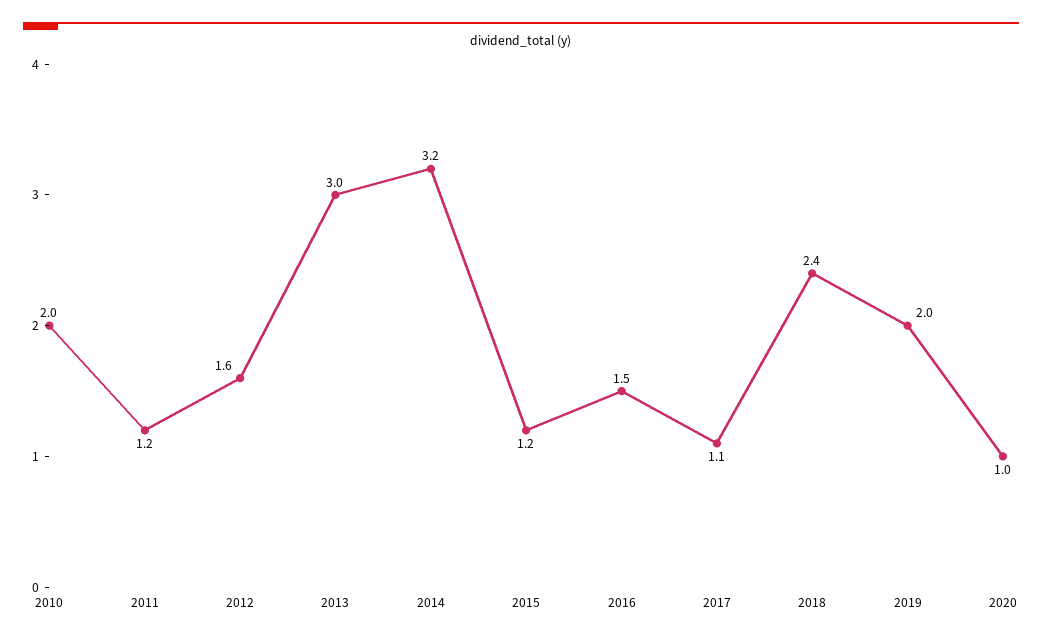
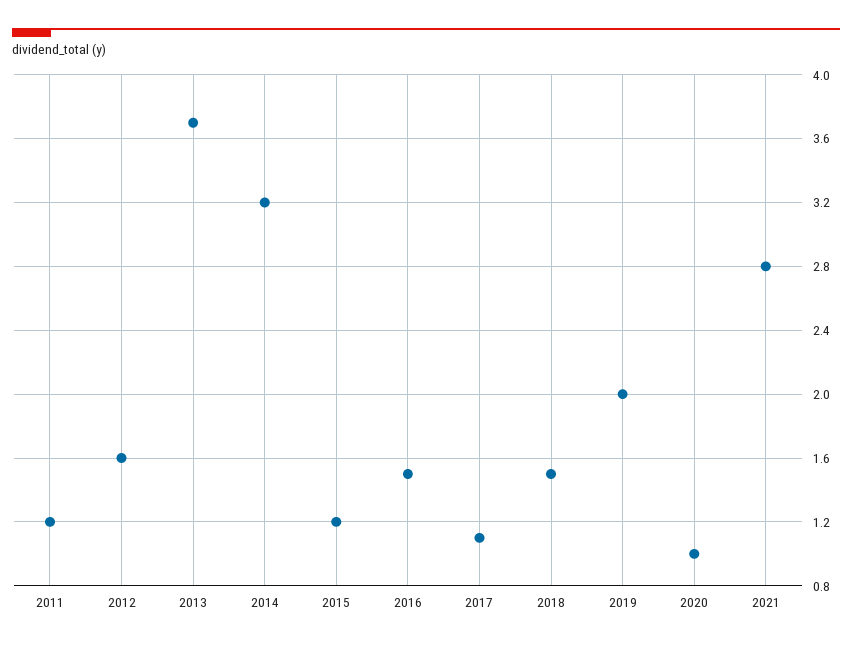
2010: 2 -> none
2013: 3 -> 3.7
2018: 2.4 -> 1.5
2021: none -> 2.8

